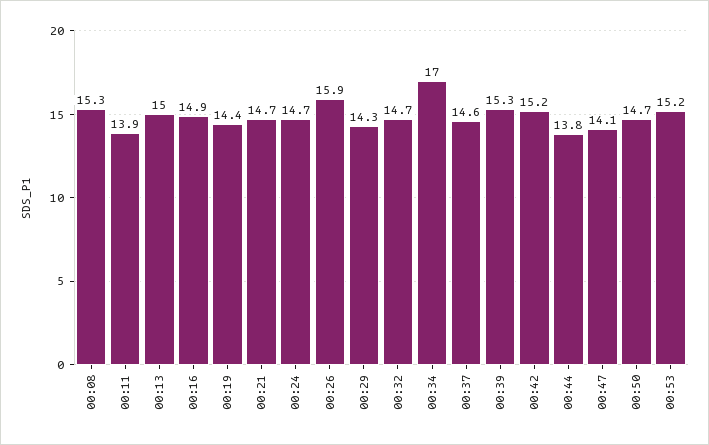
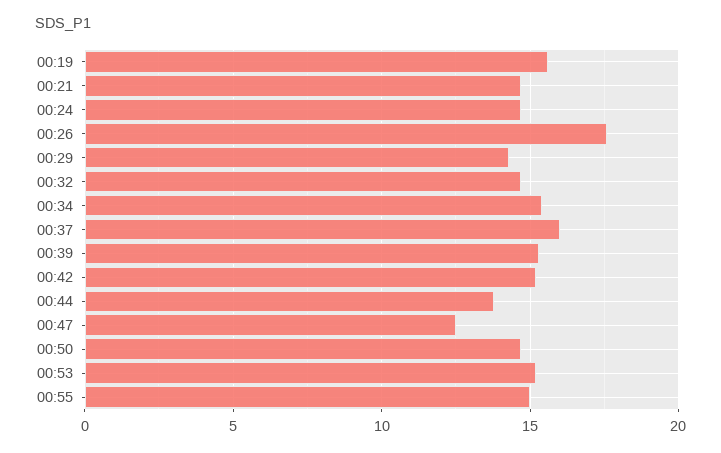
00:08: 15.3 -> none
00:11: 13.9 -> none
00:13: 15 -> none
00:16: 14.9 -> none
00:19: 14.4 -> 15.5
00:26: 15.9 -> 17.5
00:34: 17 -> 15.5
00:37: 14.6 -> 16
00:47: 14.1 -> 12.5
00:55: none -> 15

